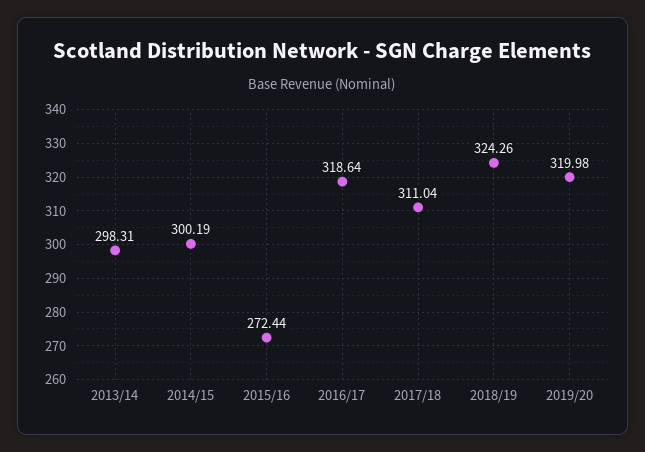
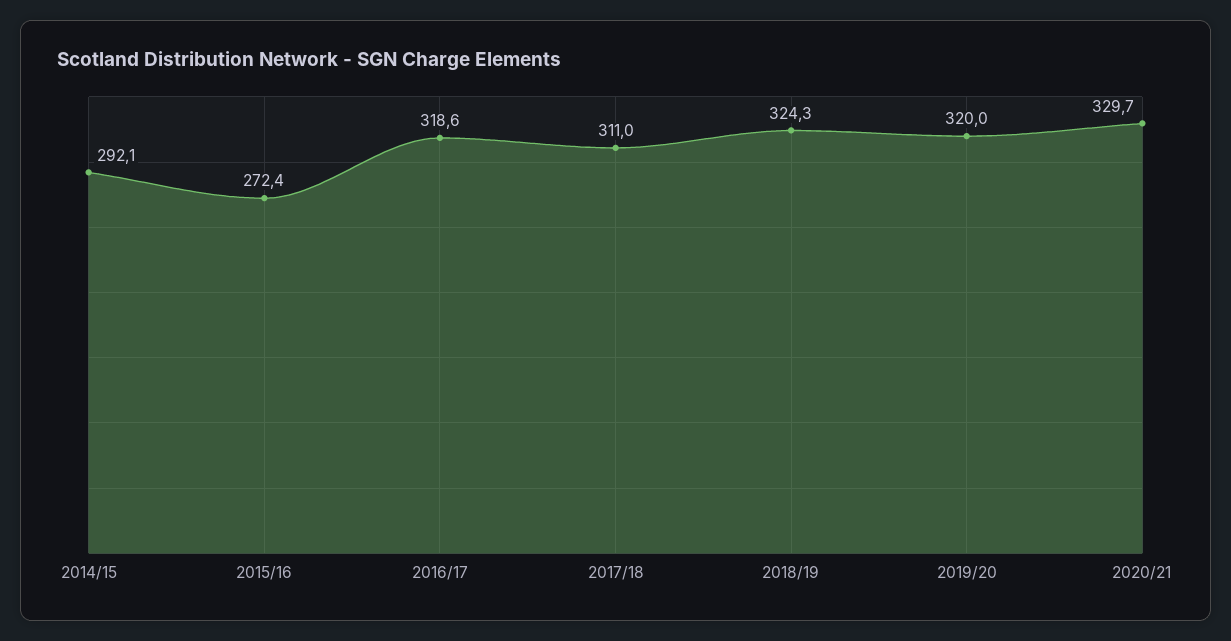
2013/14: 298.31 -> none
2014/15: 300.19 -> 292.1
2020/21: none -> 329.7

